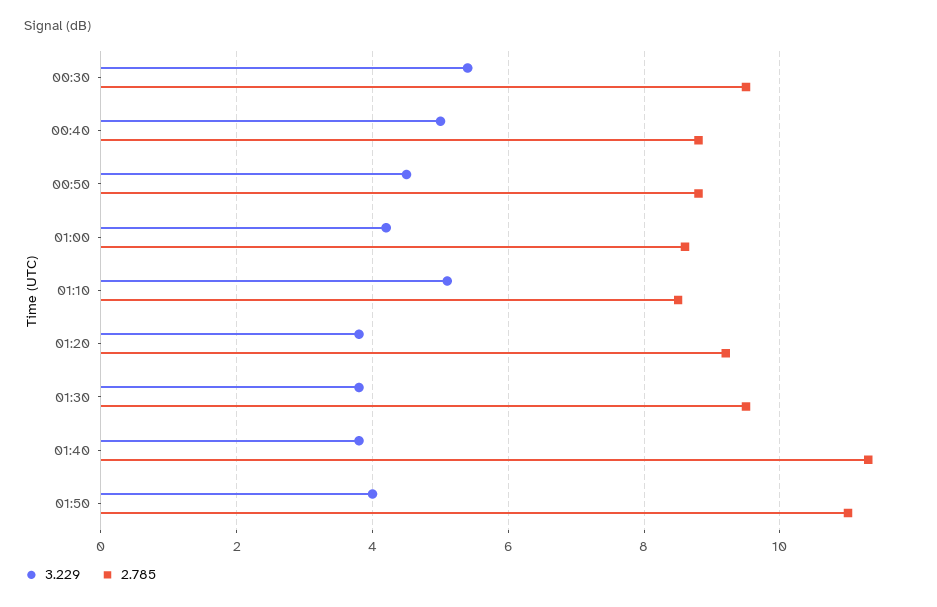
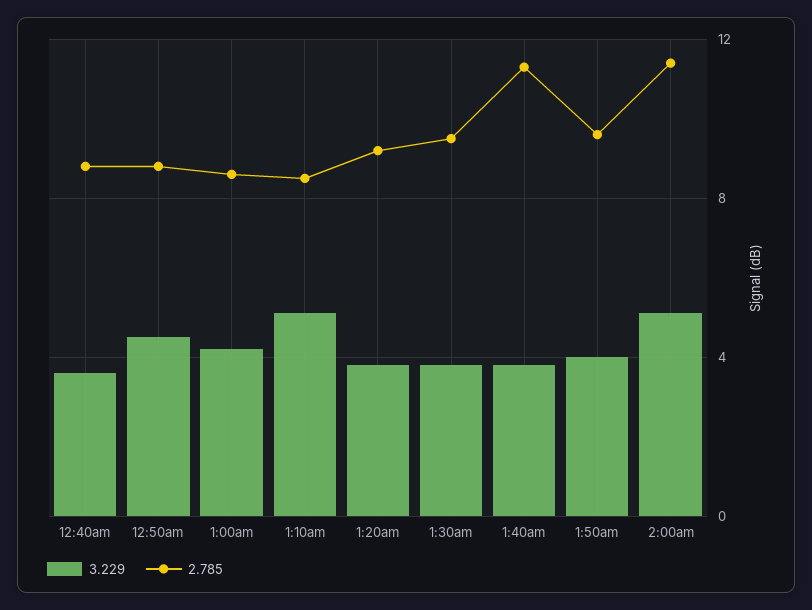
3.229, 00:30: 5.5 -> none
2.785, 00:30: 9.5 -> none
3.229, 00:40: 5 -> 3.5
2.785, 01:50: 11 -> 9.5
3.229, 2:00am: none -> 5
2.785, 2:00am: none -> 11.5

